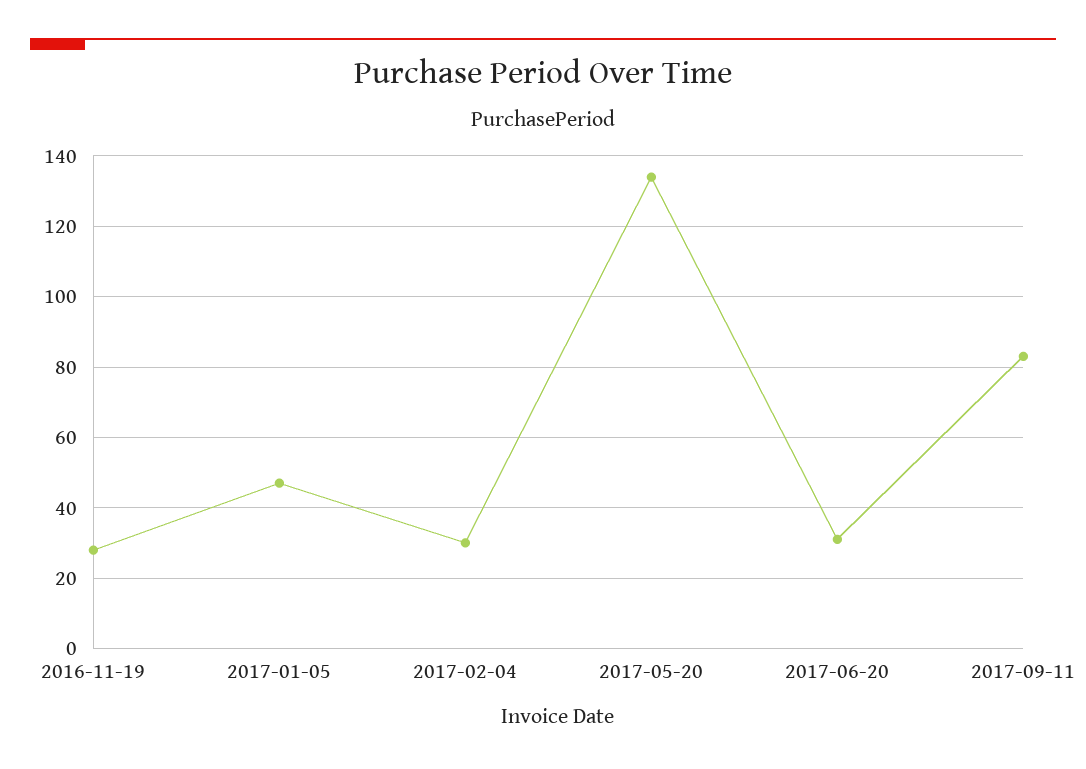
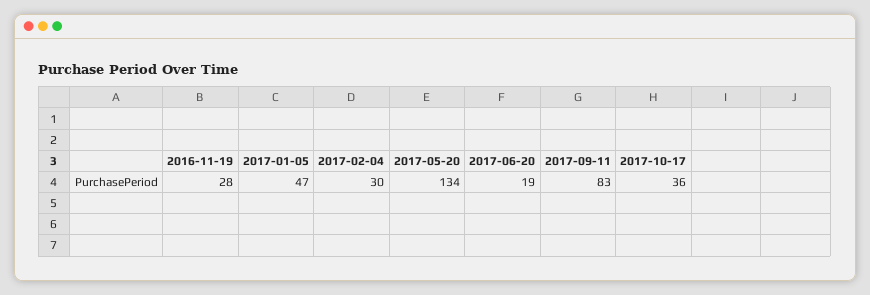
2017-06-20: 30 -> 19
2017-10-17: none -> 36

